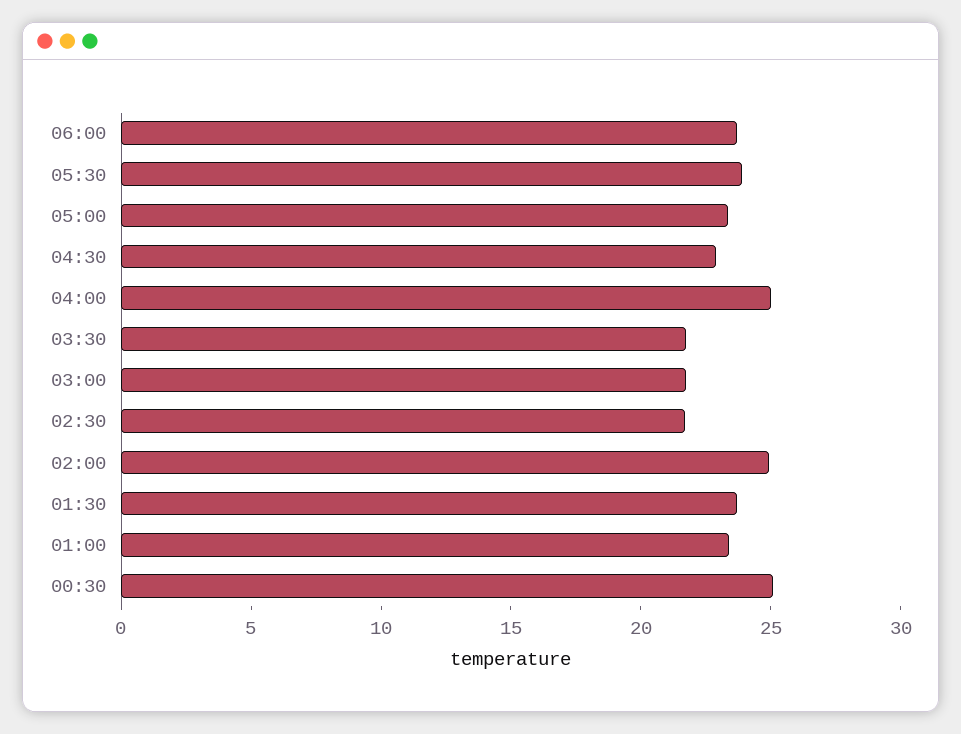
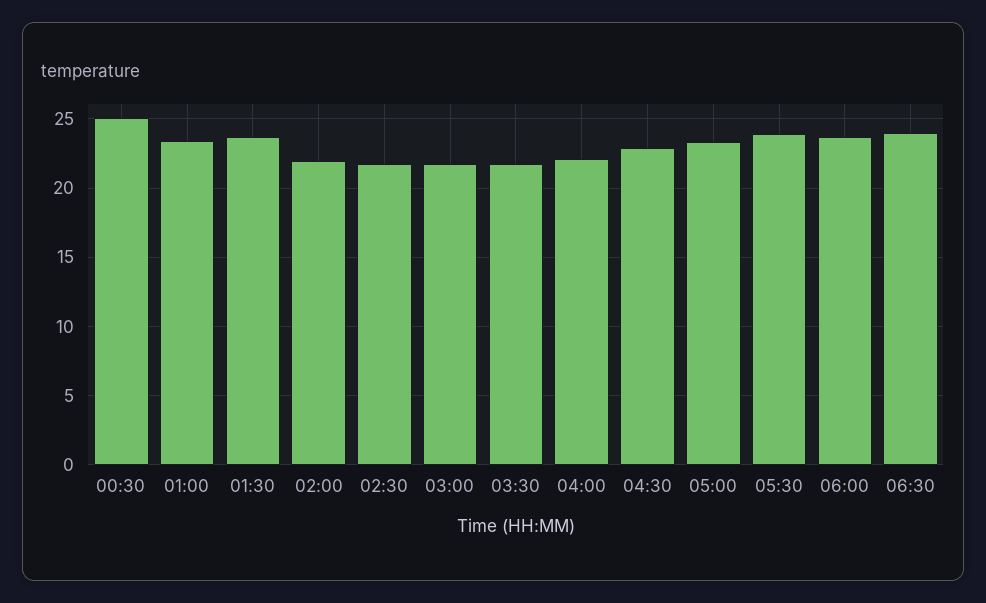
04:00: 25 -> 22
02:00: 25 -> 22
06:30: none -> 24

